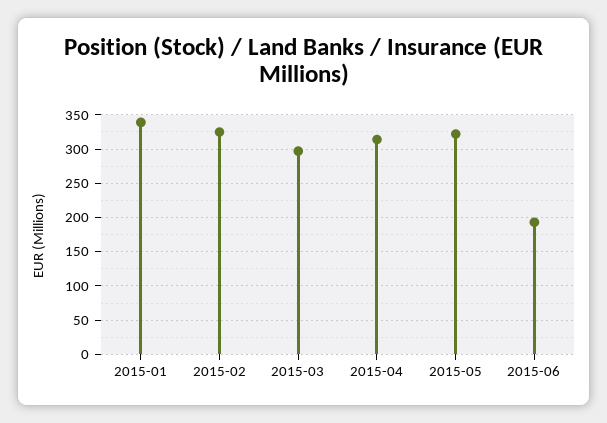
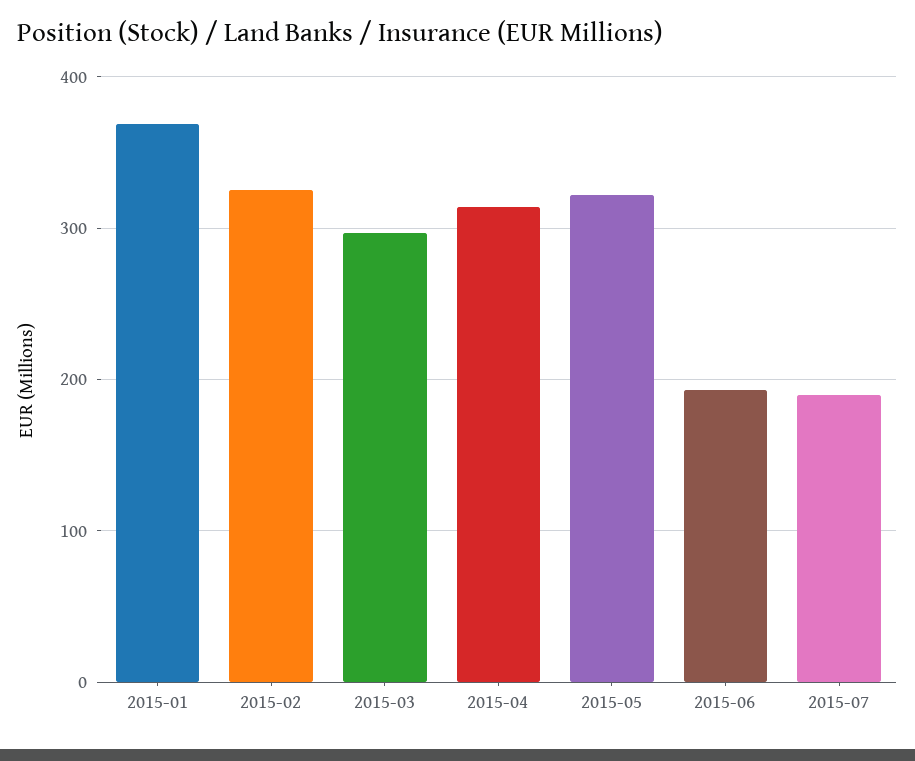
2015-01: 340 -> 370
2015-07: none -> 190

